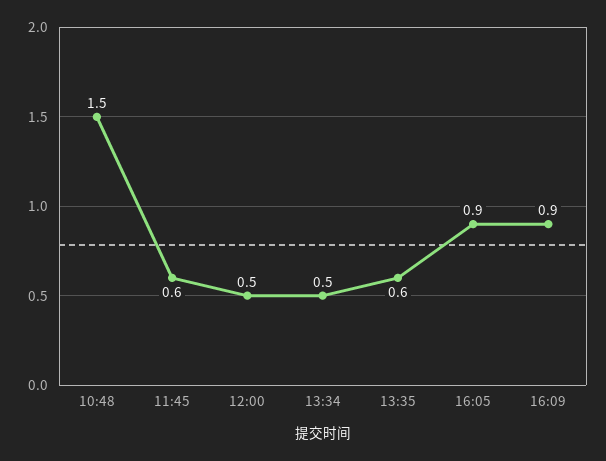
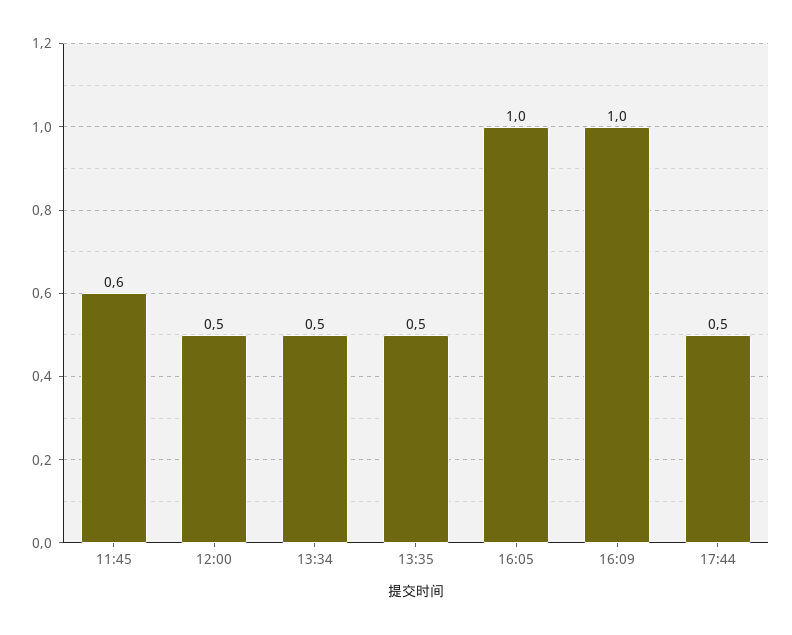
10:48: 1.5 -> none
13:35: 0.6 -> 0.5
16:05: 0.9 -> 1
16:09: 0.9 -> 1
17:44: none -> 0.5

